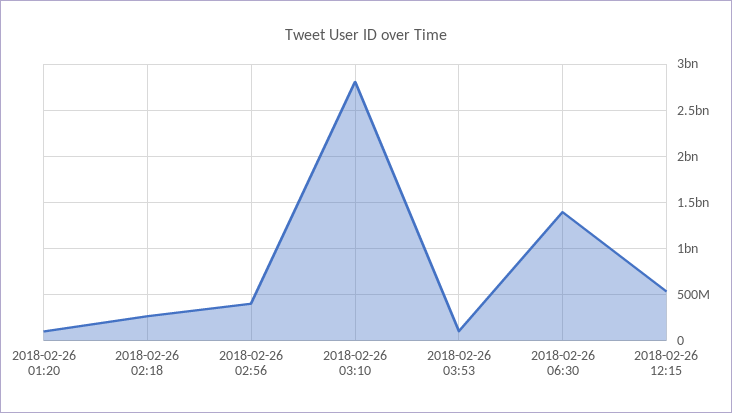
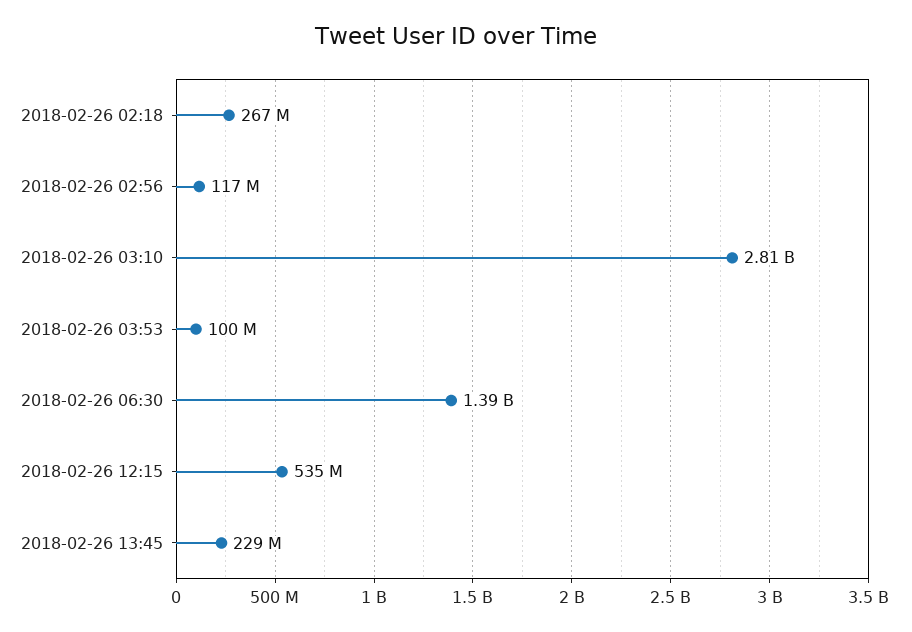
2018-02-26 01:20: 100000000 -> none
2018-02-26 02:56: 400000000 -> 117000000
2018-02-26 13:45: none -> 229000000

